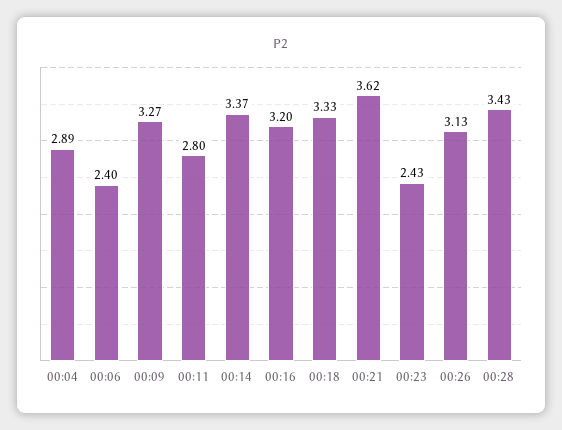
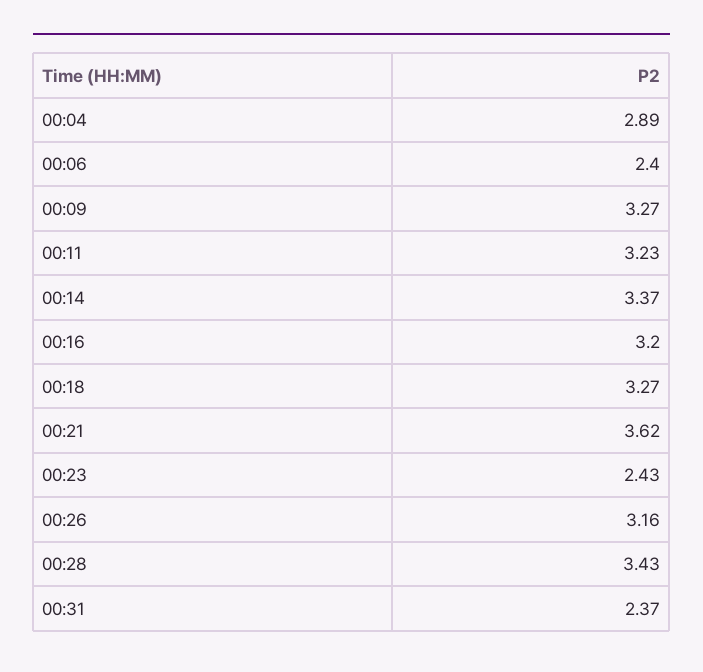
00:11: 2.8 -> 3.23
00:18: 3.33 -> 3.27
00:26: 3.13 -> 3.16
00:31: none -> 2.37

